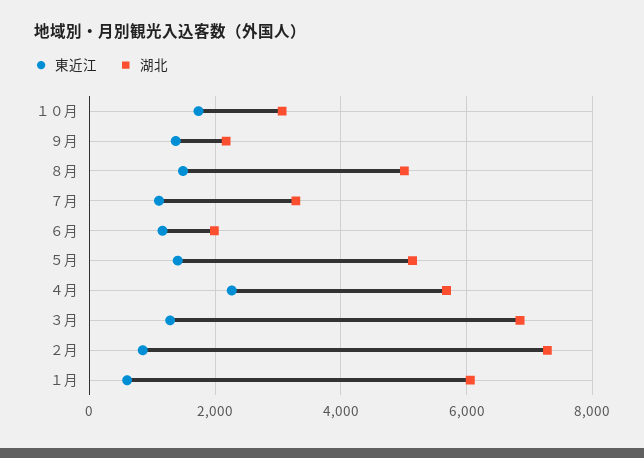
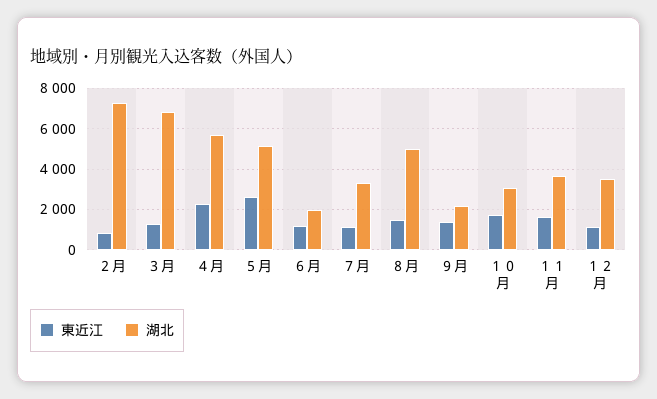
東近江, ５月: 1400 -> 2500
東近江, １月: 600 -> none
湖北, １月: 6000 -> none
東近江, １１月: none -> 1500
湖北, １１月: none -> 3500
東近江, １２月: none -> 1000
湖北, １２月: none -> 3500

